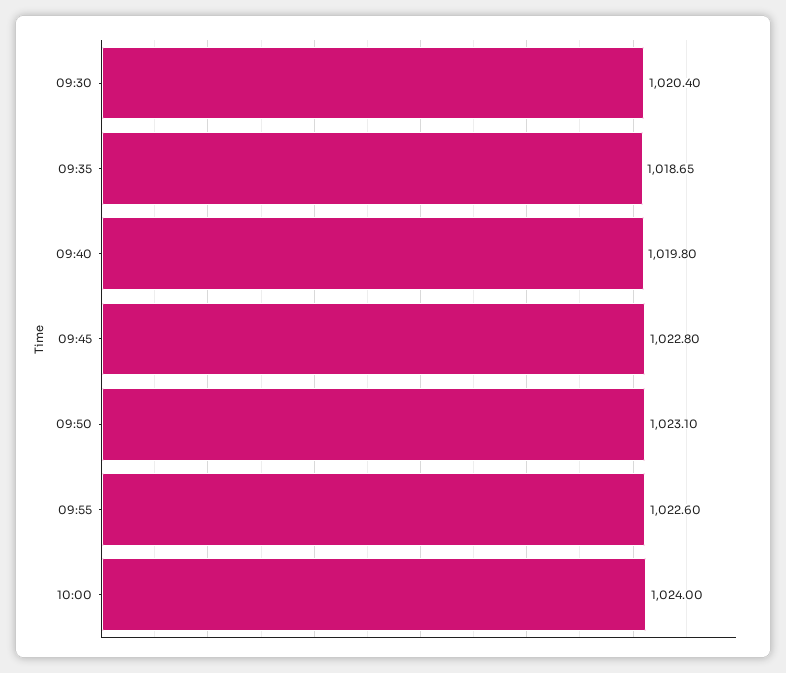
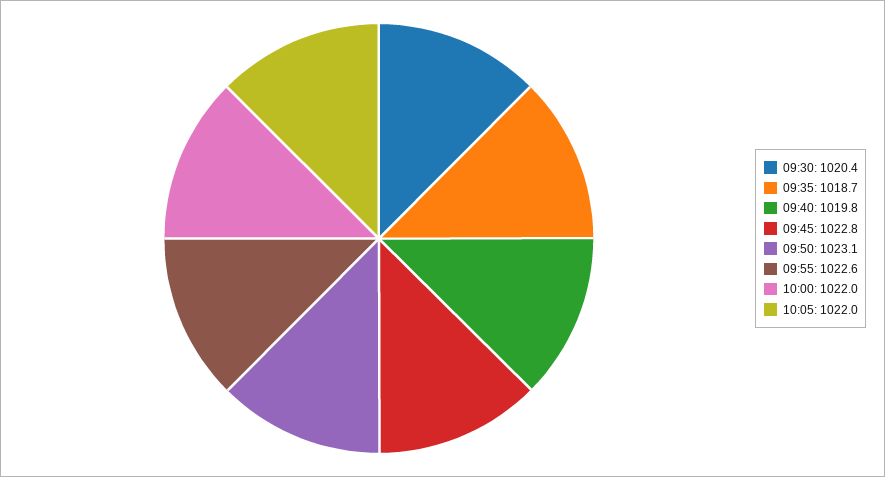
10:00: 1024 -> 1022
10:05: none -> 1022

